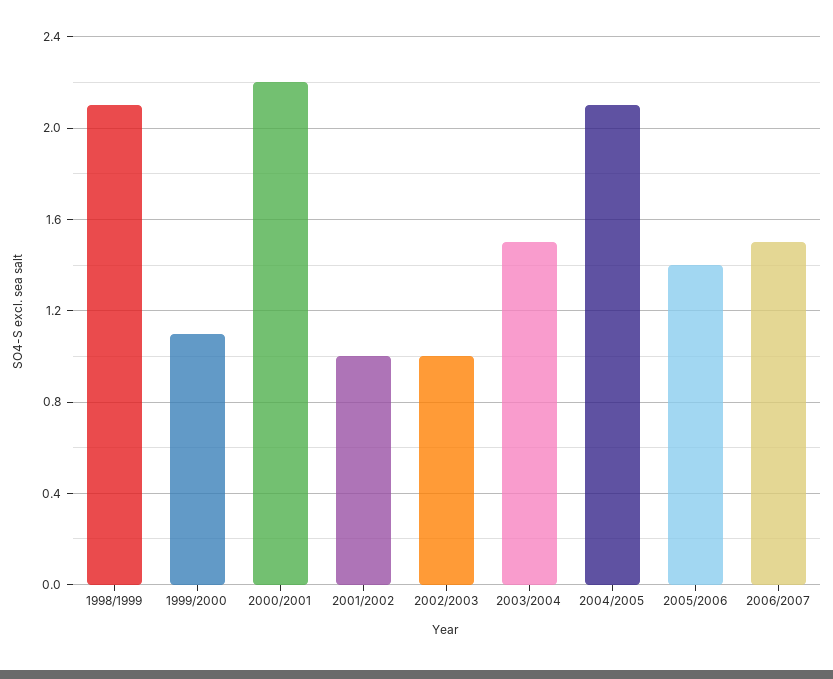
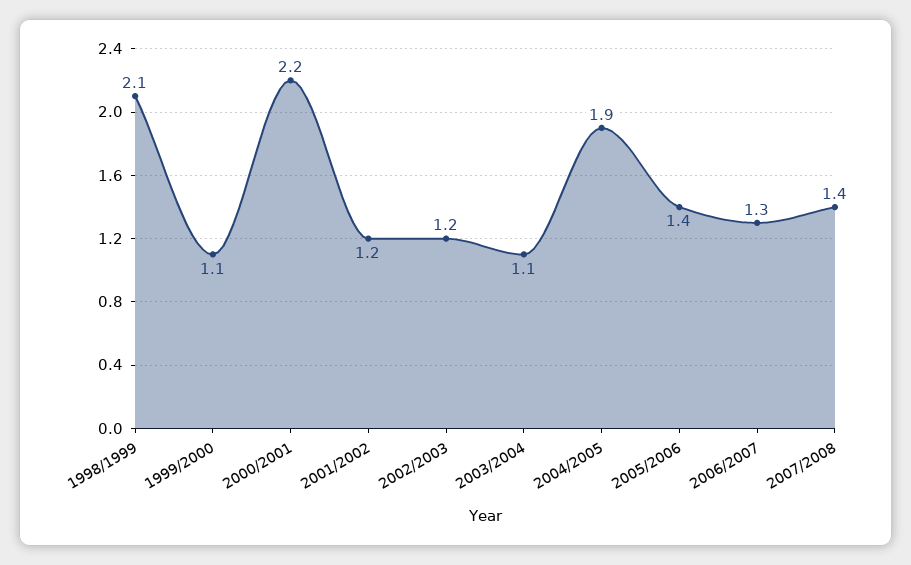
2001/2002: 1 -> 1.2
2002/2003: 1 -> 1.2
2003/2004: 1.5 -> 1.1
2004/2005: 2.1 -> 1.9
2006/2007: 1.5 -> 1.3
2007/2008: none -> 1.4

